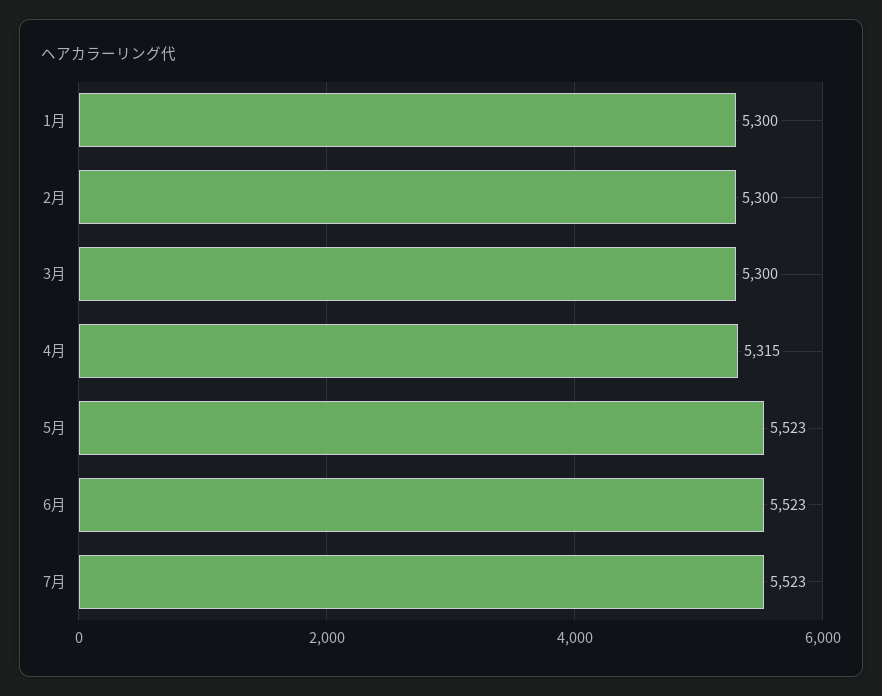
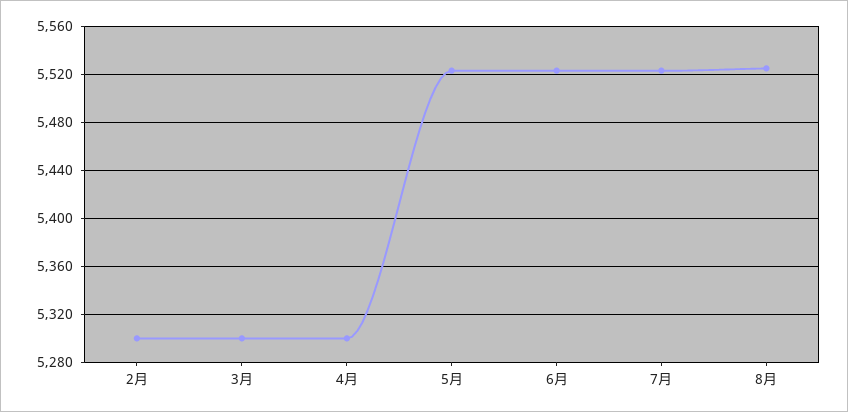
1月: 5300 -> none
4月: 5315 -> 5300
8月: none -> 5525

